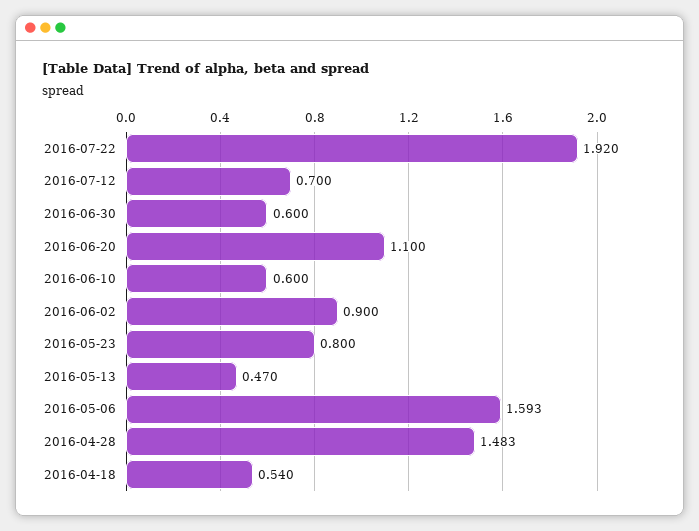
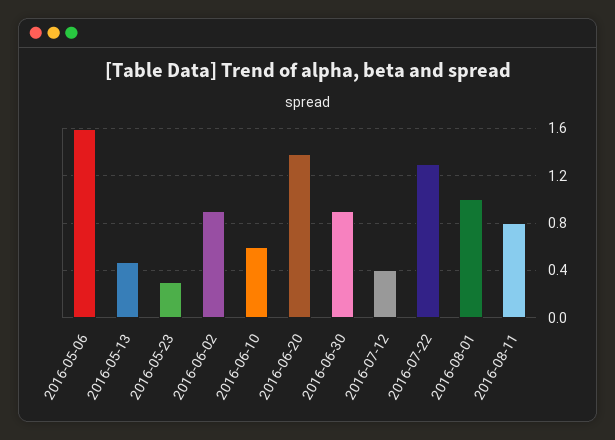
2016-07-22: 1.92 -> 1.3
2016-07-12: 0.7 -> 0.4
2016-06-30: 0.6 -> 0.9
2016-06-20: 1.1 -> 1.4
2016-05-23: 0.8 -> 0.3
2016-04-28: 1.483 -> none
2016-04-18: 0.54 -> none
2016-08-01: none -> 1
2016-08-11: none -> 0.8

